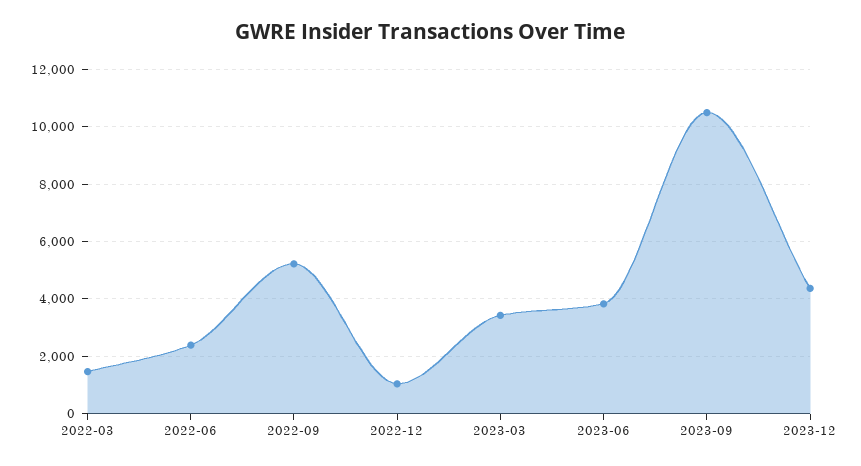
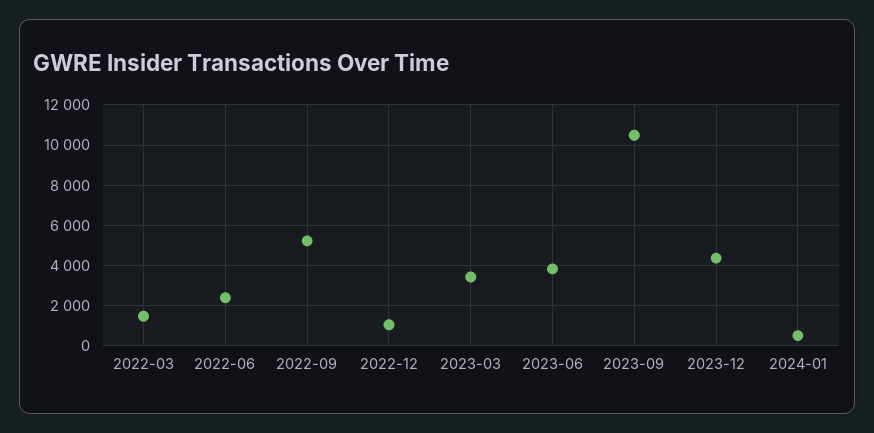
2024-01: none -> 500

